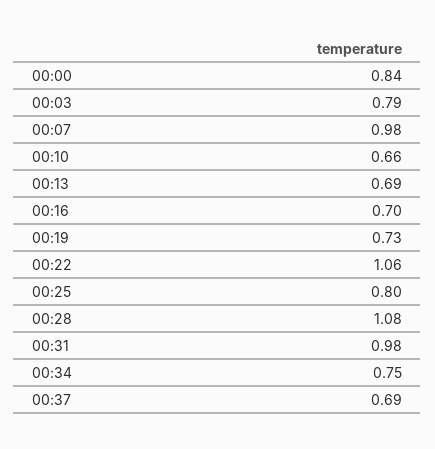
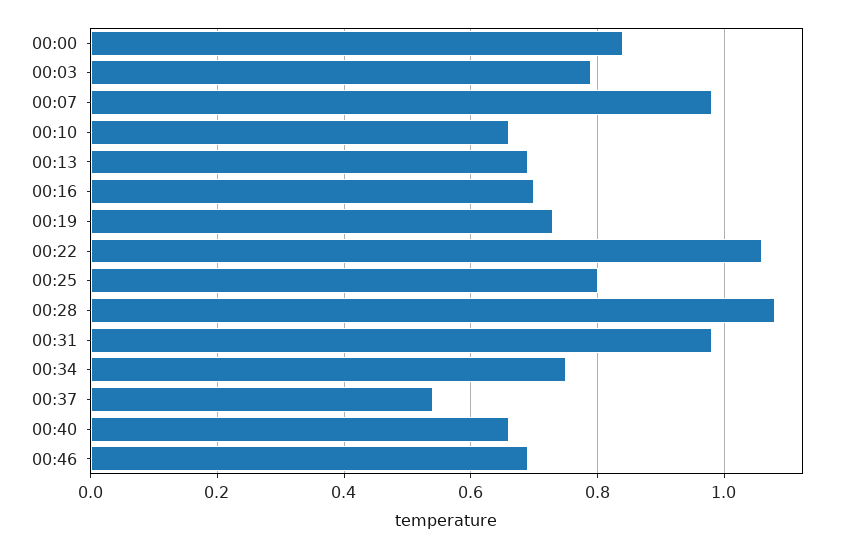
00:37: 0.69 -> 0.55
00:40: none -> 0.65
00:46: none -> 0.7

